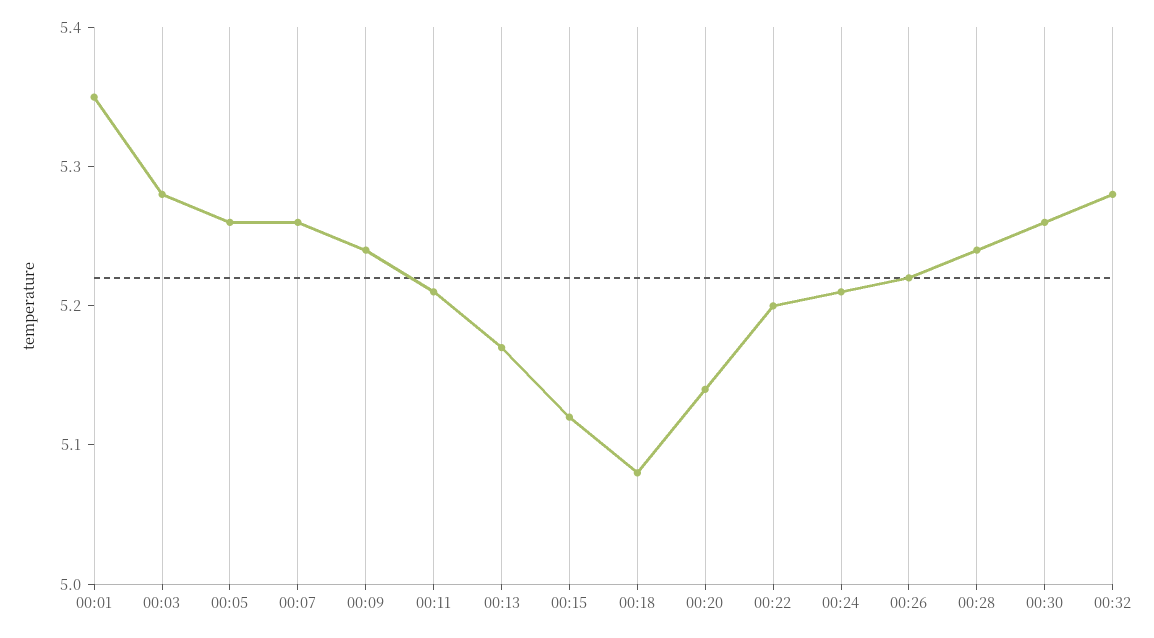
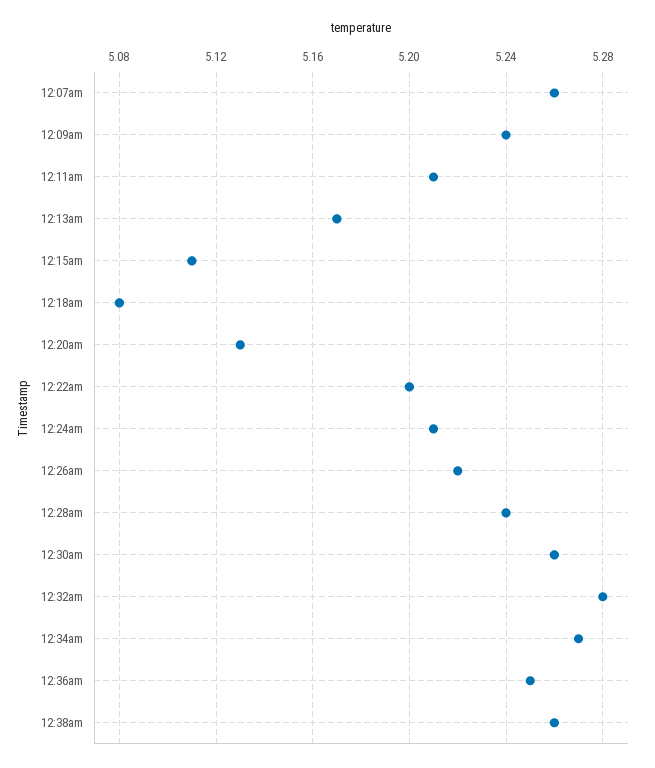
00:01: 5.35 -> none
00:03: 5.28 -> none
00:05: 5.26 -> none
00:15: 5.12 -> 5.11
00:20: 5.14 -> 5.13
12:34am: none -> 5.27
12:36am: none -> 5.25
12:38am: none -> 5.26

